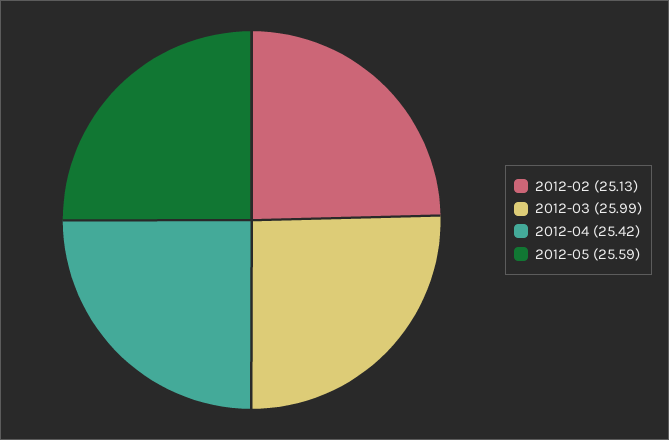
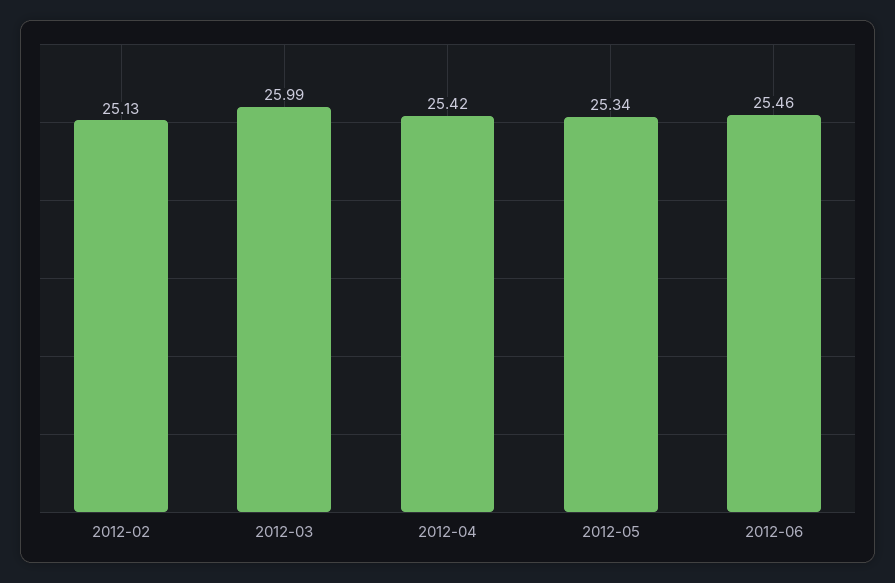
2012-05: 25.59 -> 25.34
2012-06: none -> 25.46

